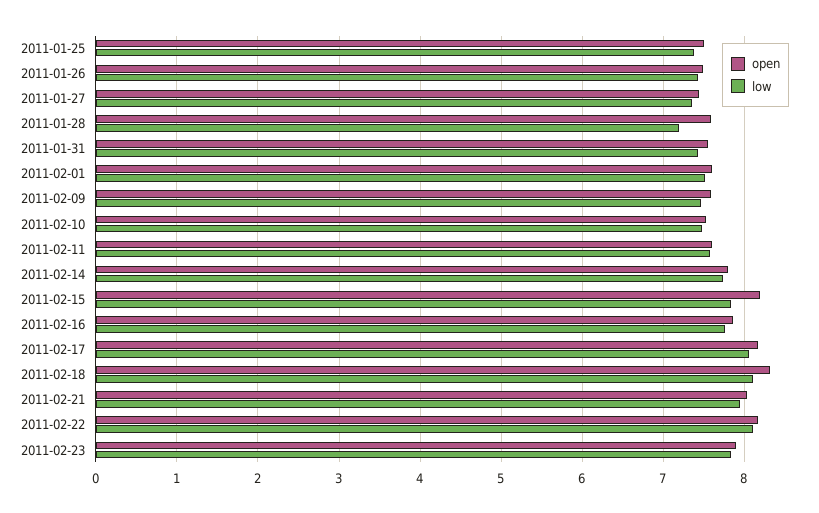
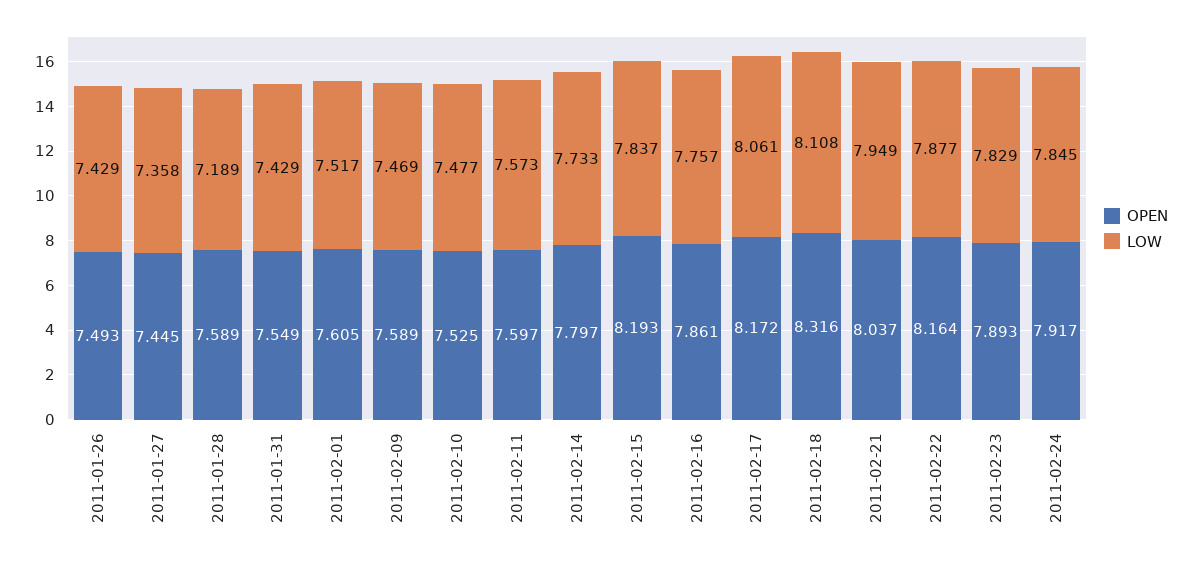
open, 2011-01-25: 7.5 -> none
low, 2011-01-25: 7.4 -> none
low, 2011-02-22: 8.1 -> 7.877
open, 2011-02-24: none -> 7.917
low, 2011-02-24: none -> 7.845

